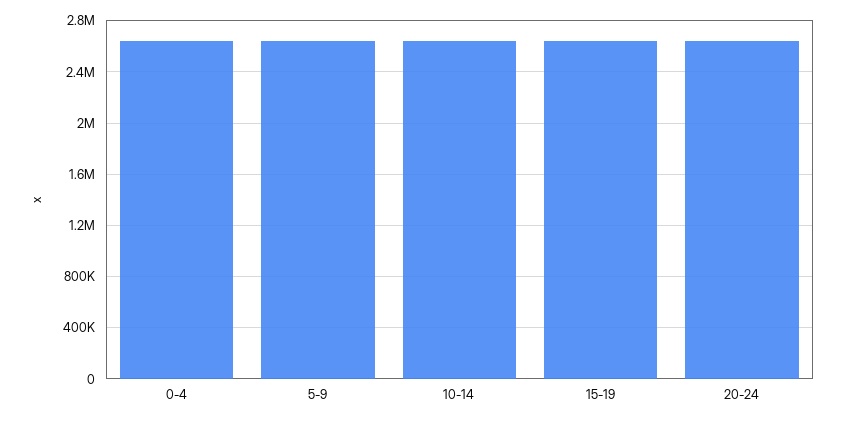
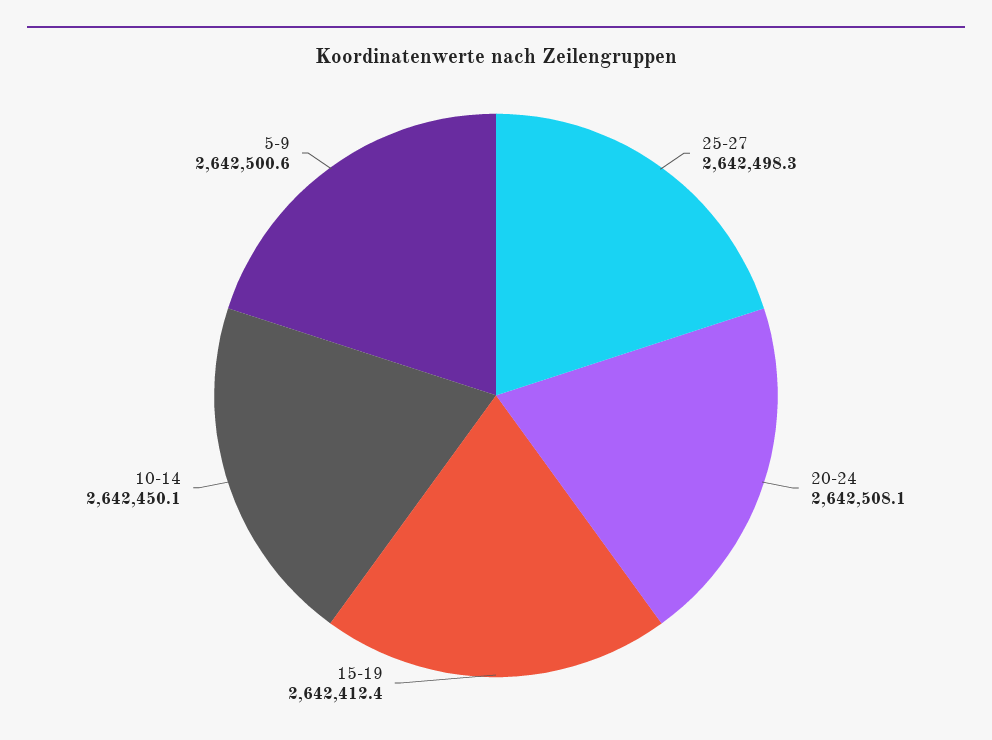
0-4: 2650000 -> none
25-27: none -> 2642498.3

